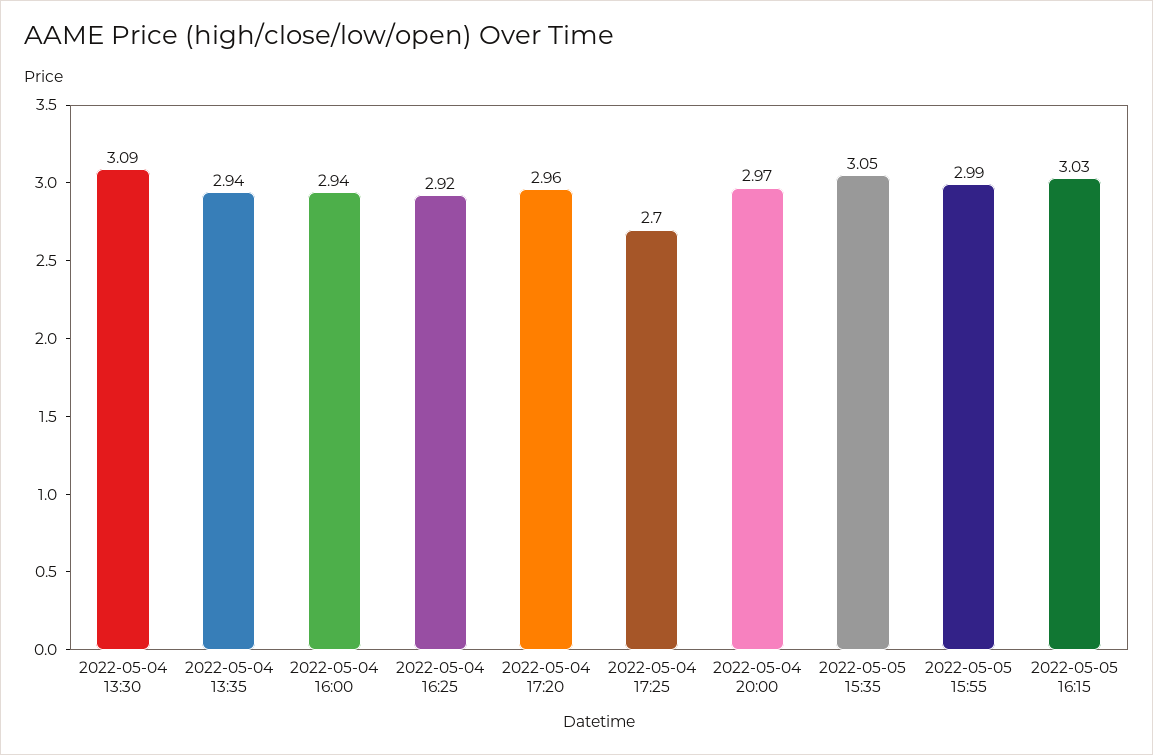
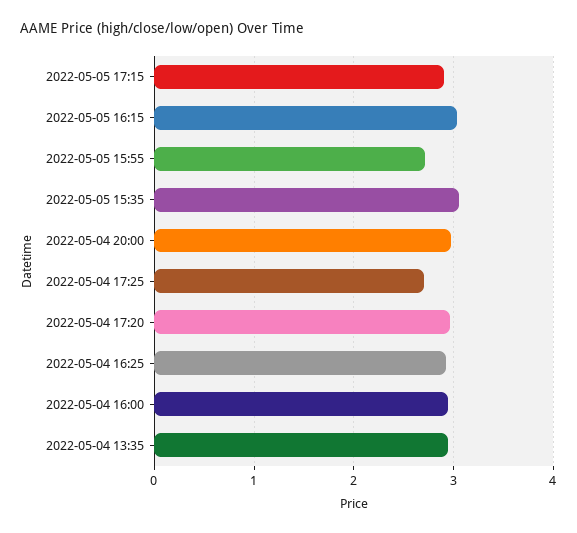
2022-05-04 13:30: 3.09 -> none
2022-05-05 15:55: 2.99 -> 2.7
2022-05-05 17:15: none -> 2.9

